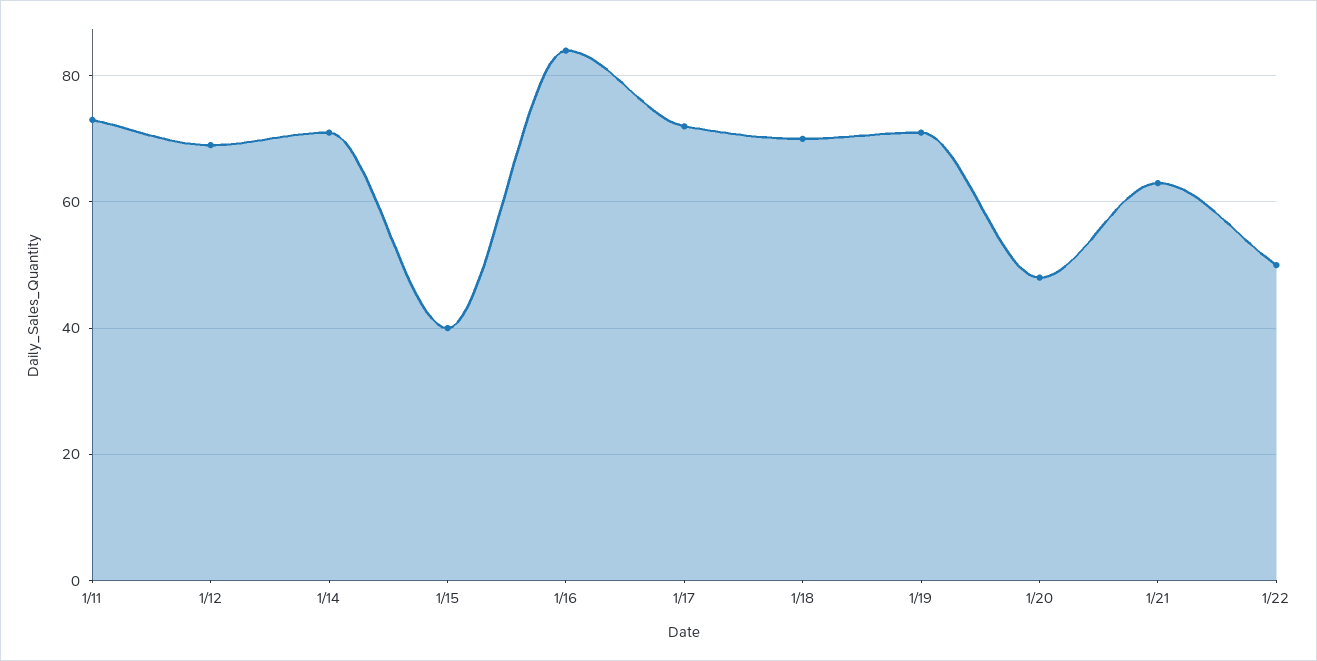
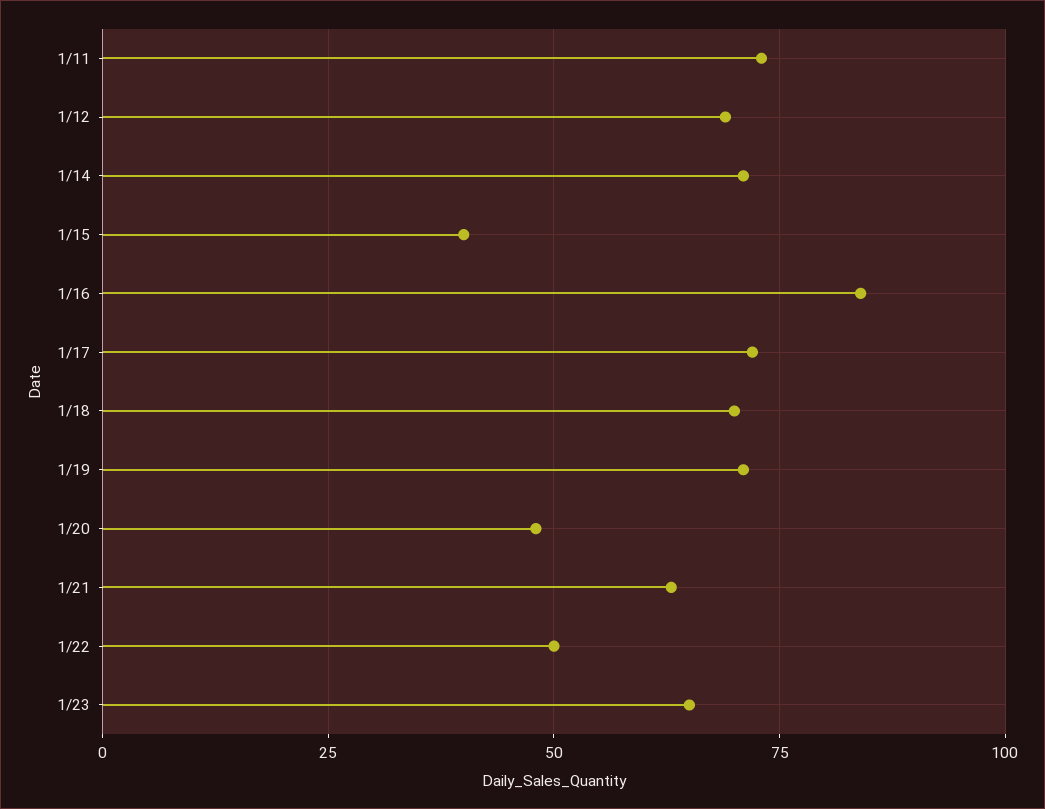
1/23: none -> 65

